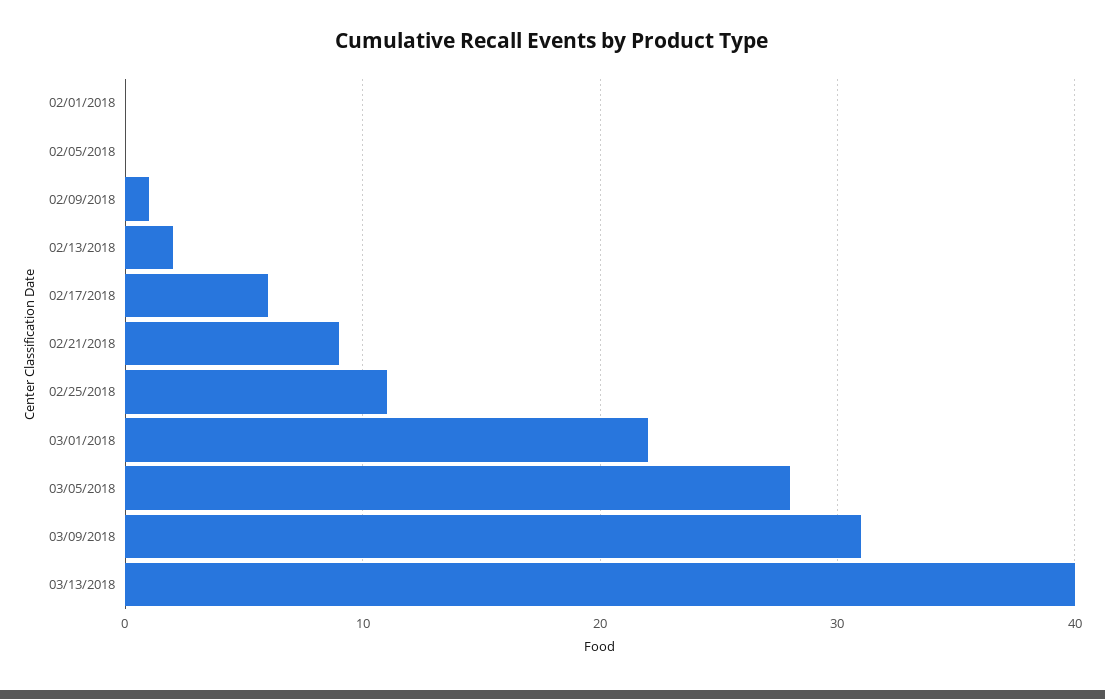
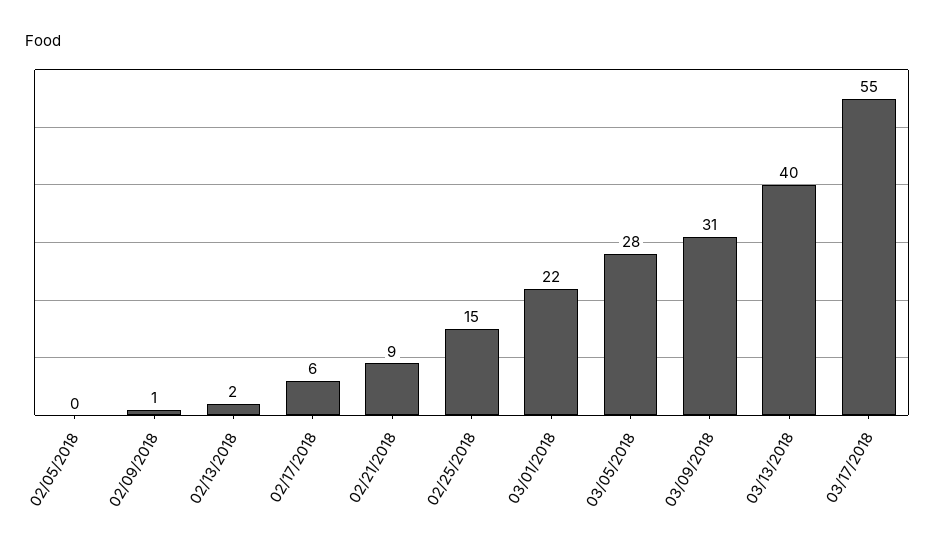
02/01/2018: 0 -> none
02/25/2018: 11 -> 15
03/17/2018: none -> 55

